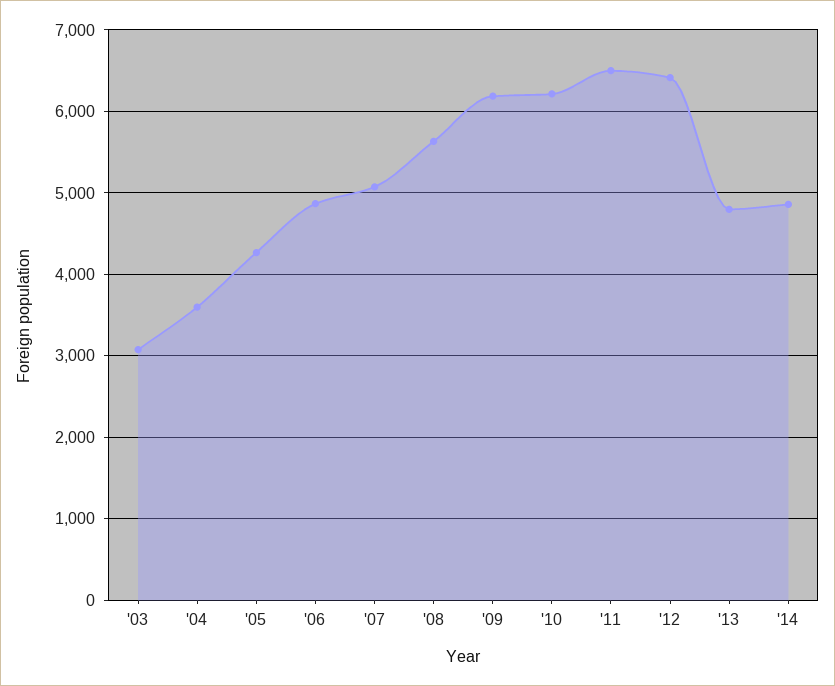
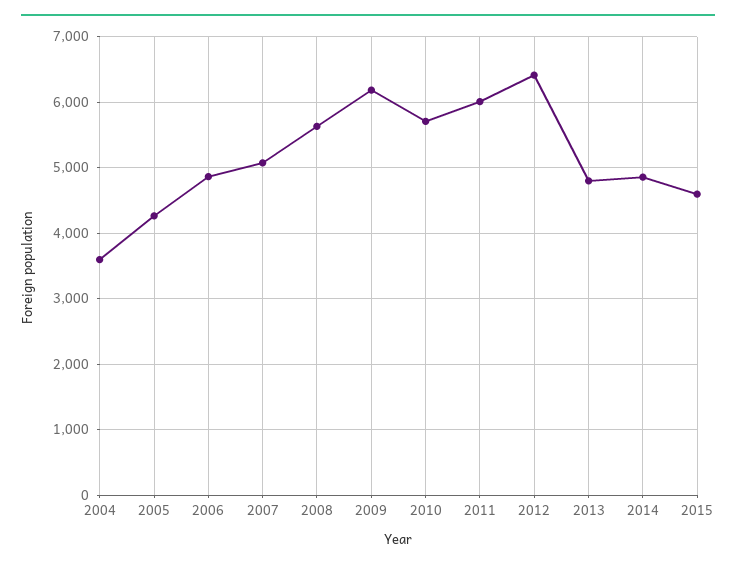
'03: 3100 -> none
'10: 6200 -> 5700
'11: 6500 -> 6000
2015: none -> 4600

